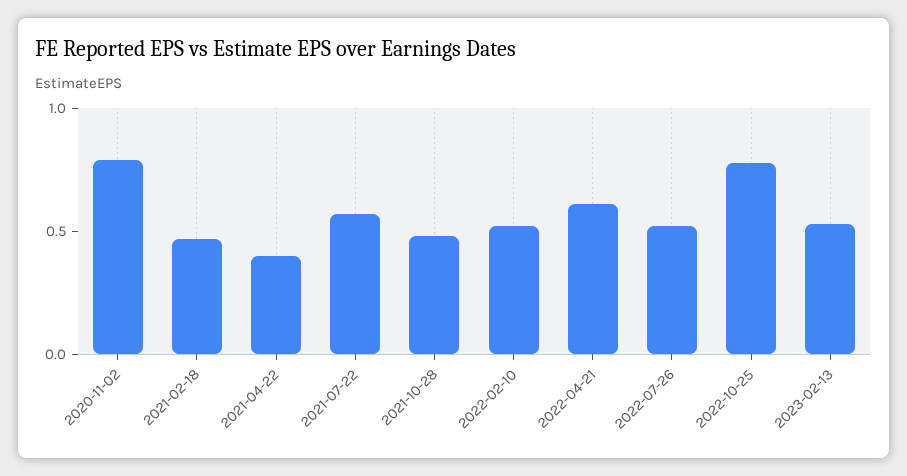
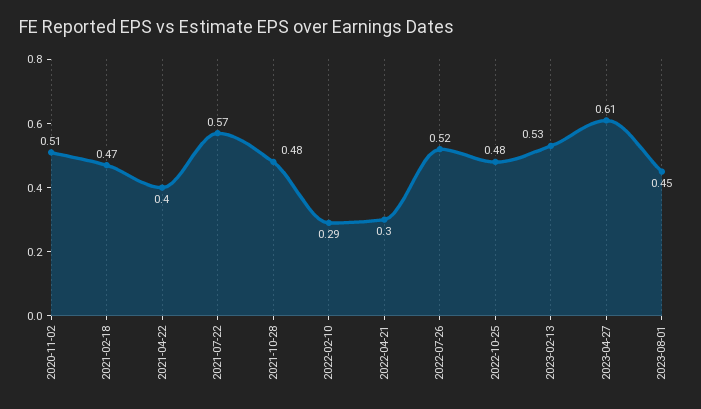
2020-11-02: 0.8 -> 0.51
2022-02-10: 0.5 -> 0.29
2022-04-21: 0.6 -> 0.3
2022-10-25: 0.8 -> 0.48
2023-04-27: none -> 0.61
2023-08-01: none -> 0.45

